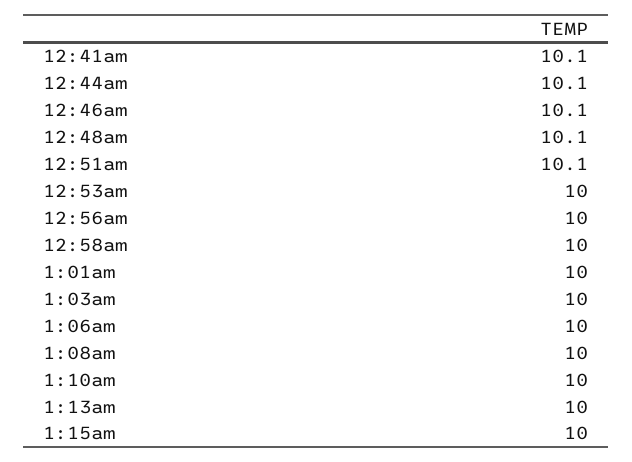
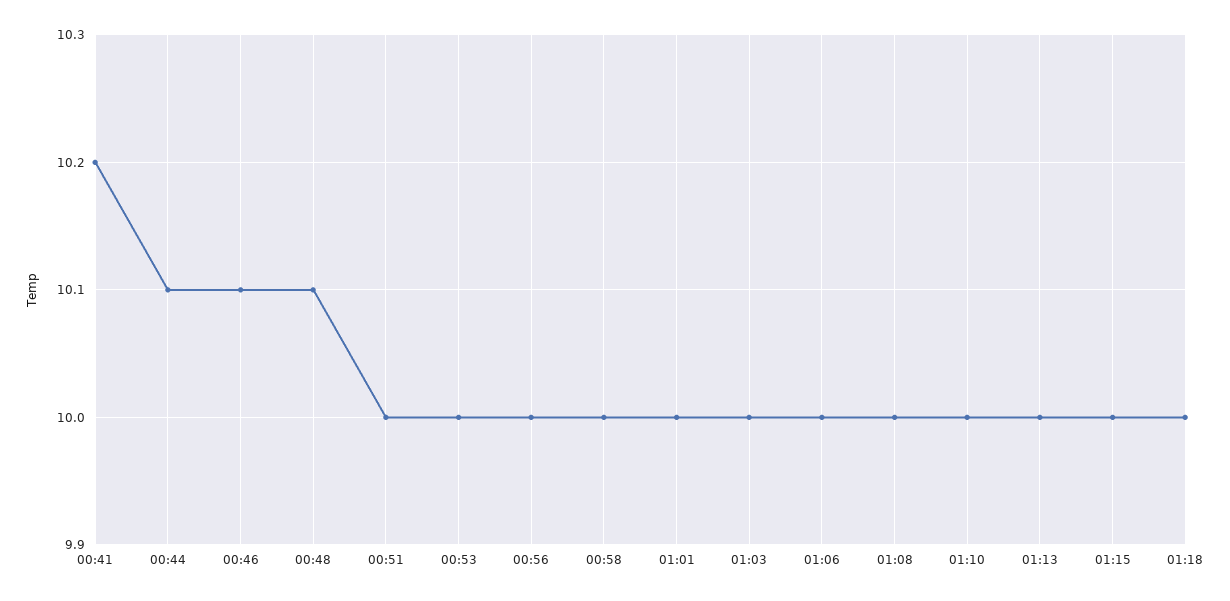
12:41am: 10.1 -> 10.2
12:51am: 10.1 -> 10
01:18: none -> 10

